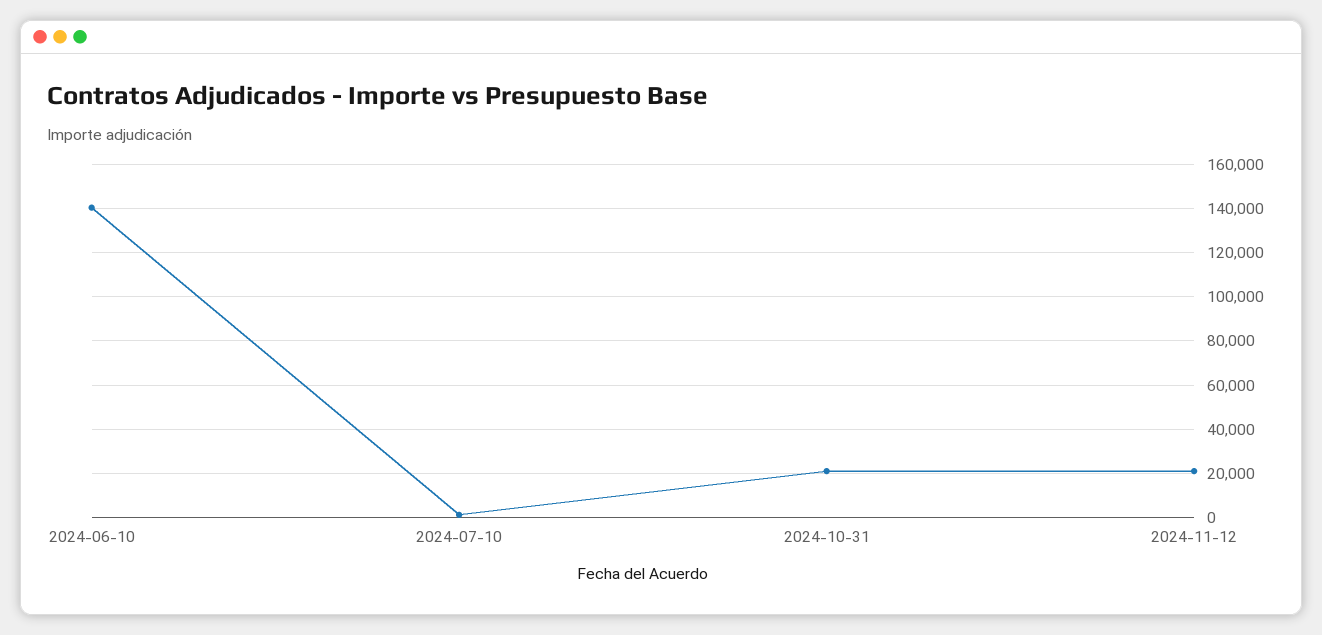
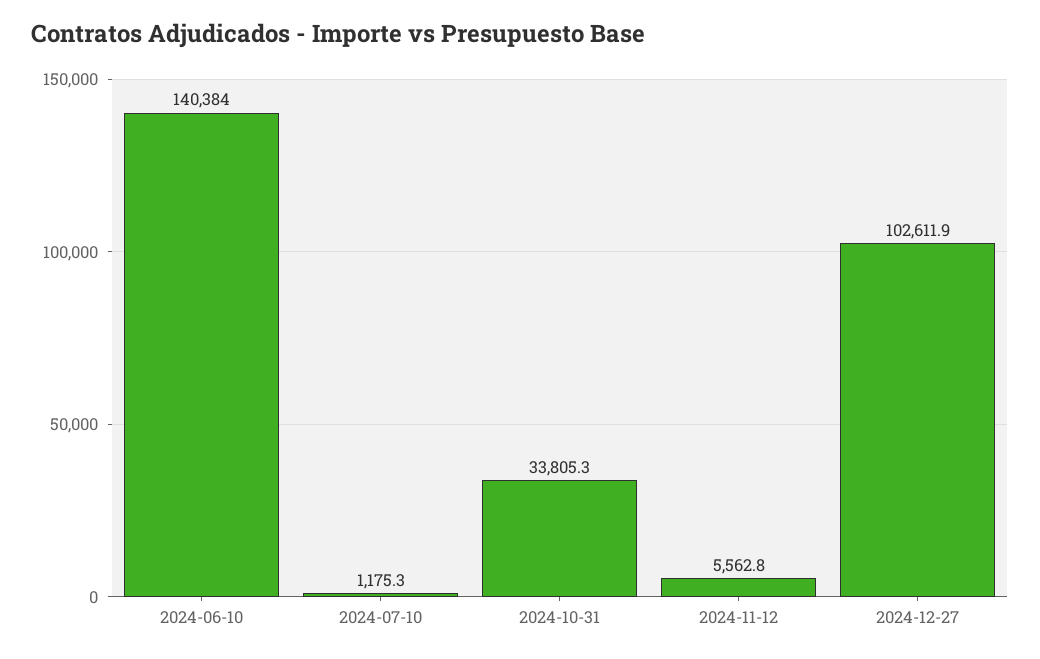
2024-10-31: 20000 -> 33805.3
2024-11-12: 20000 -> 5562.8
2024-12-27: none -> 102611.9

